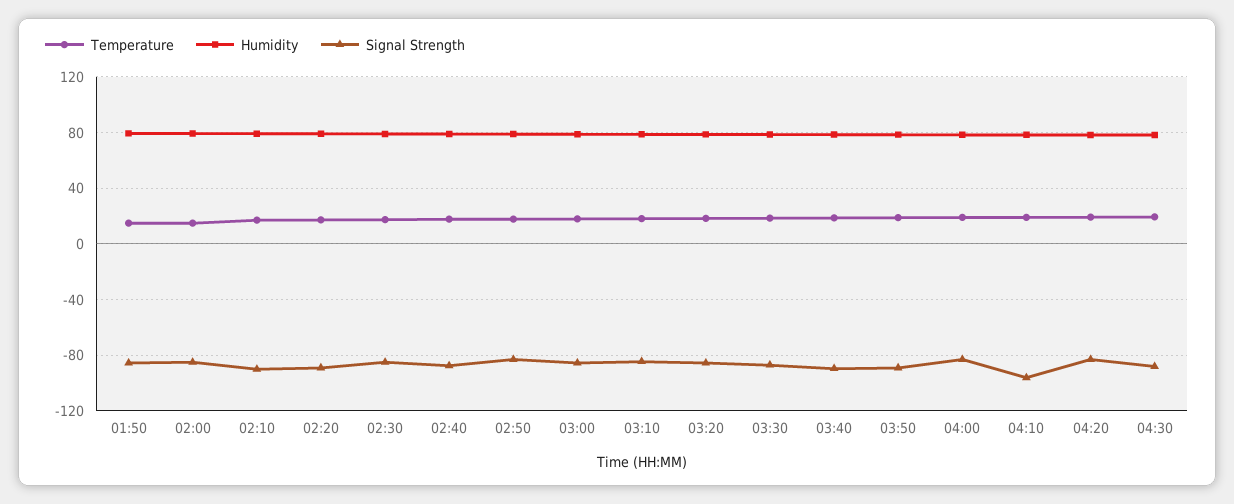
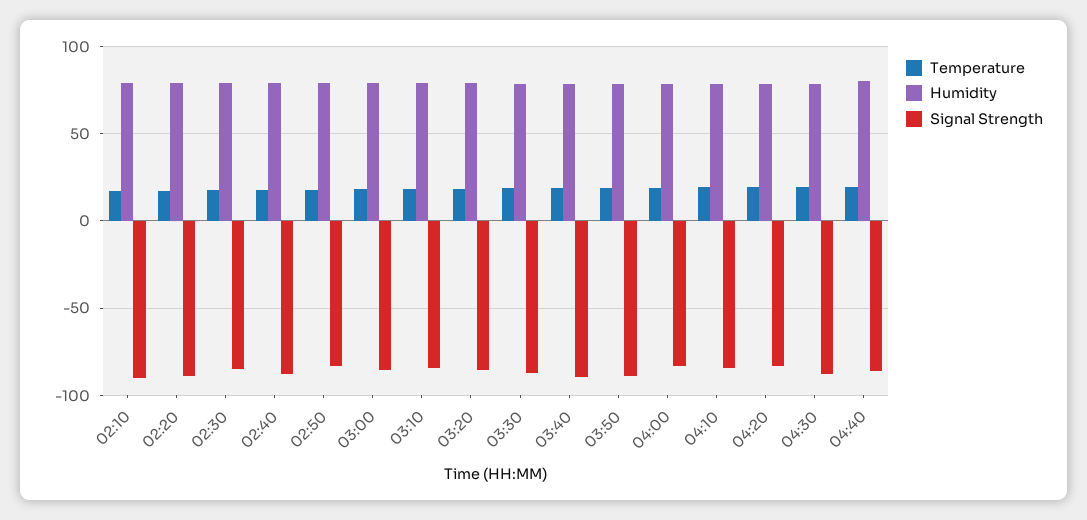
Temperature, 01:50: 15 -> none
Humidity, 01:50: 80 -> none
Signal Strength, 01:50: -85 -> none
Temperature, 02:00: 15 -> none
Humidity, 02:00: 80 -> none
Signal Strength, 02:00: -85 -> none
Signal Strength, 04:10: -95 -> -85
Temperature, 04:40: none -> 20
Humidity, 04:40: none -> 80
Signal Strength, 04:40: none -> -85

